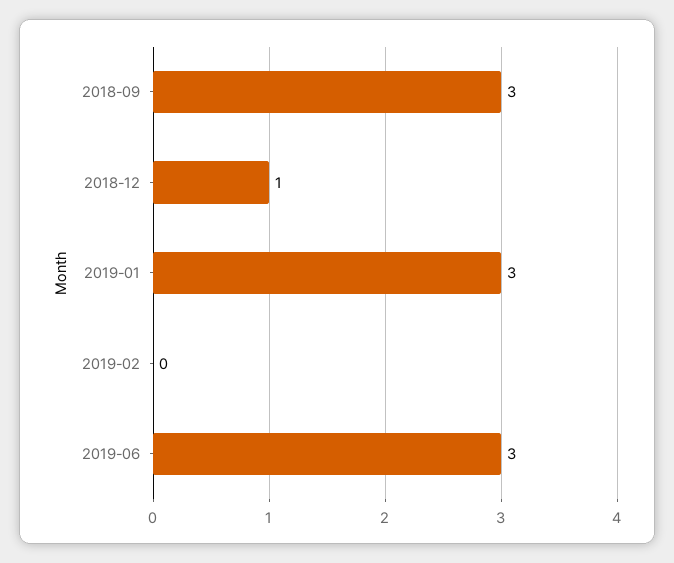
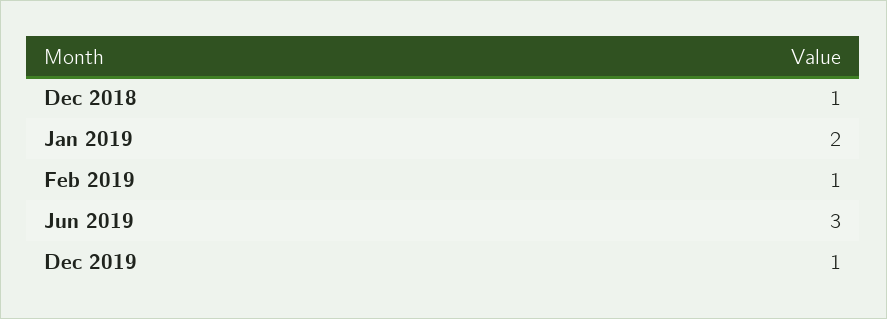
2018-09: 3 -> none
2019-01: 3 -> 2
2019-02: 0 -> 1
Dec 2019: none -> 1

